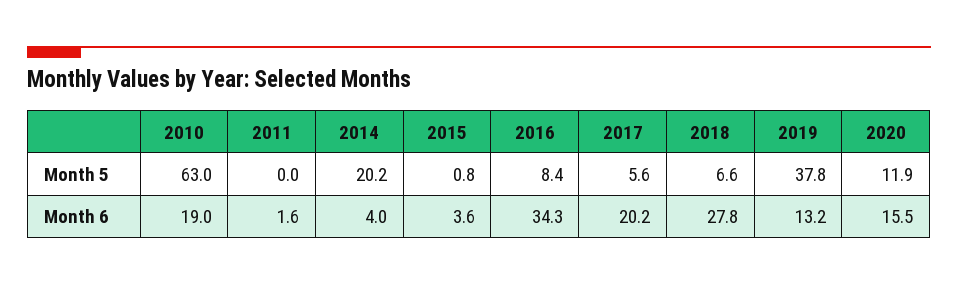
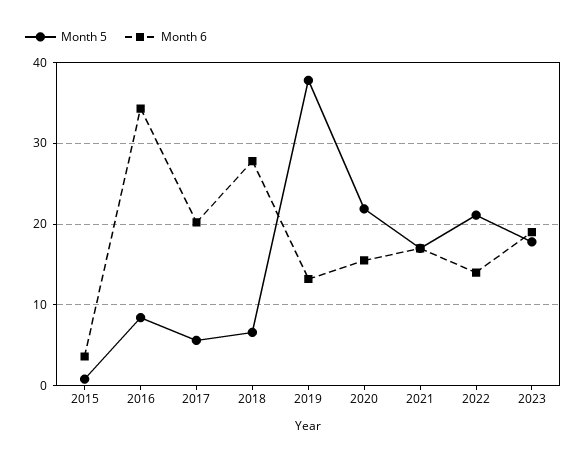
Month 5, 2010: 63 -> none
Month 5, 2011: 0 -> none
Month 5, 2014: 20.2 -> none
Month 5, 2020: 11.9 -> 22
Month 6, 2010: 19 -> none
Month 6, 2011: 1.6 -> none
Month 6, 2014: 4 -> none
Month 5, 2021: none -> 17
Month 6, 2021: none -> 17
Month 5, 2022: none -> 21
Month 6, 2022: none -> 14
Month 5, 2023: none -> 18
Month 6, 2023: none -> 19

